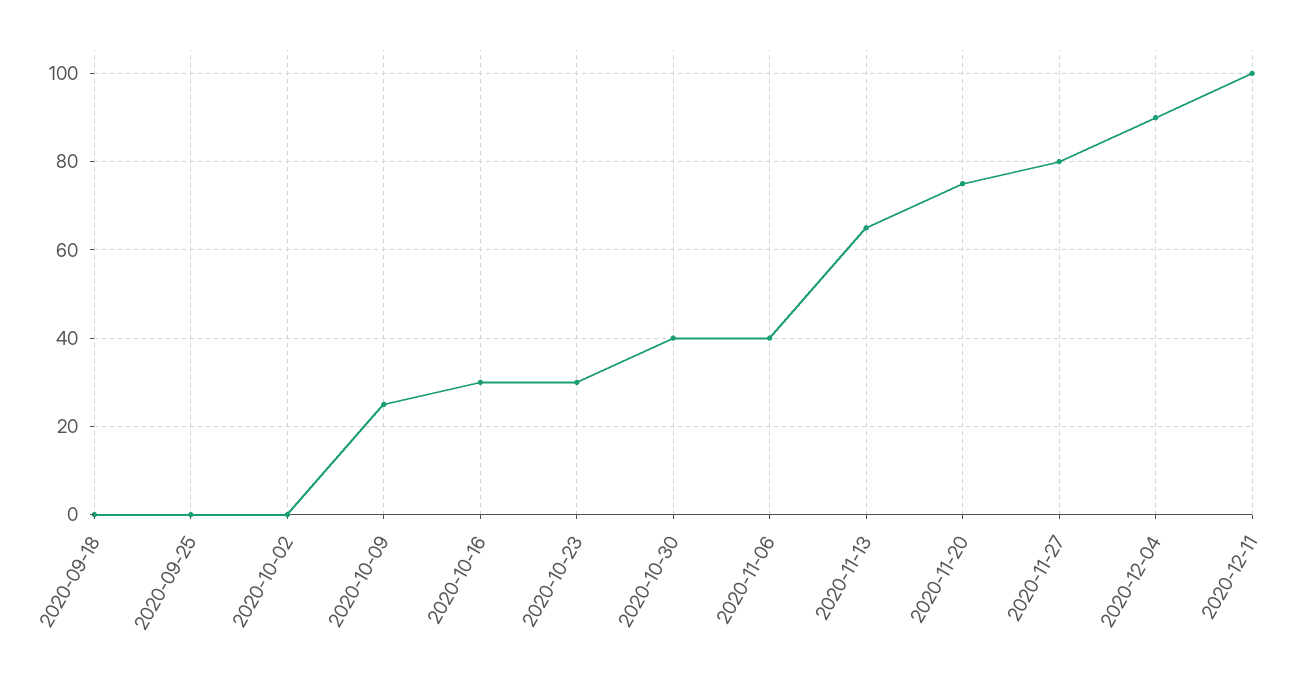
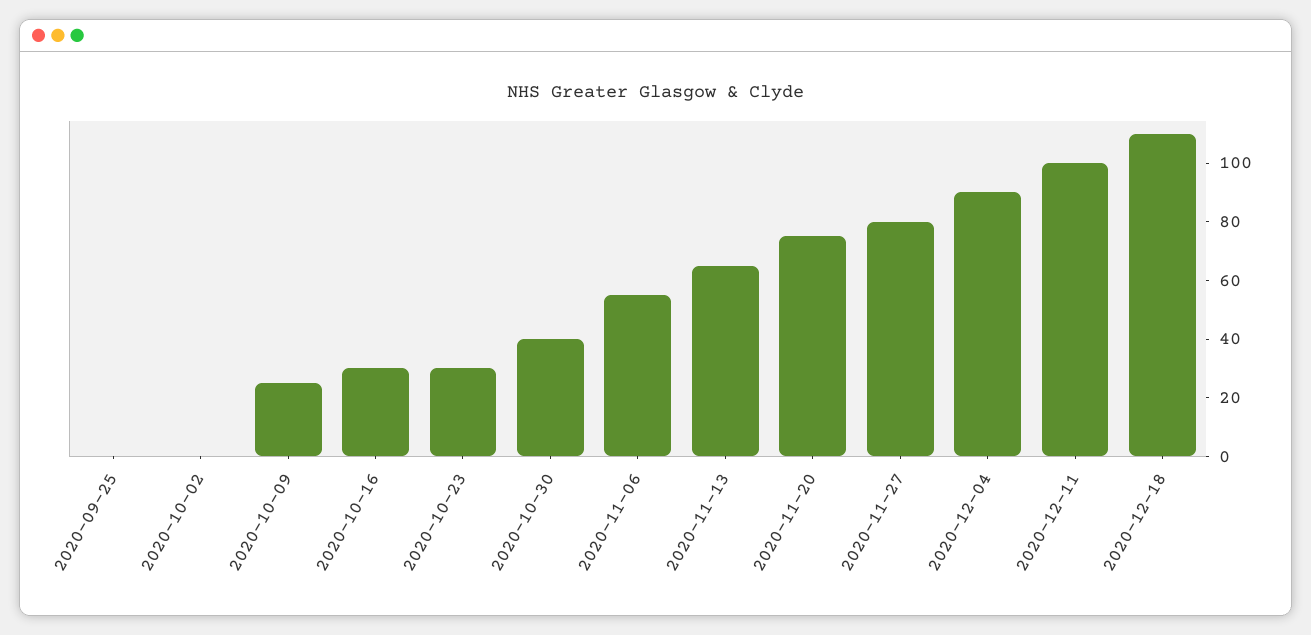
2020-09-18: 0 -> none
2020-11-06: 40 -> 55
2020-12-18: none -> 110

